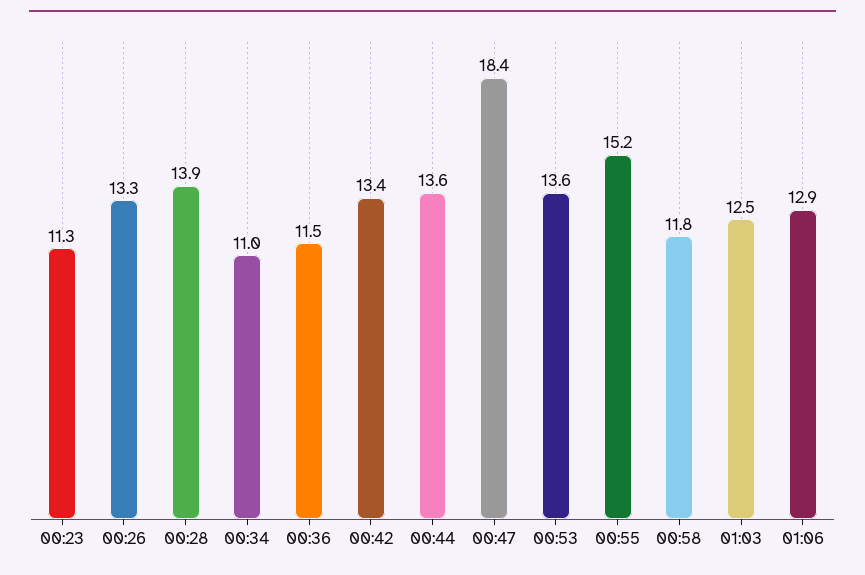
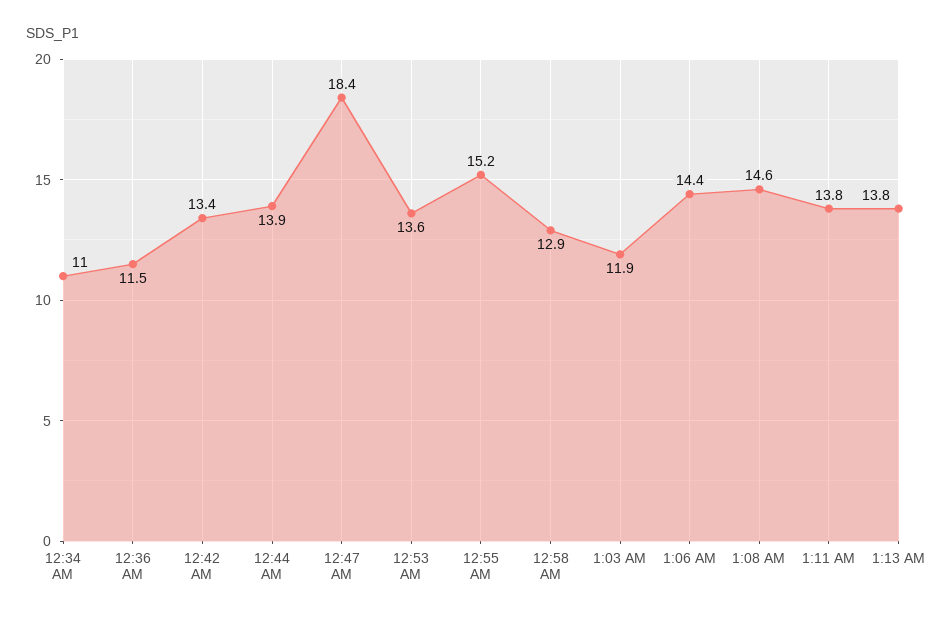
00:23: 11.3 -> none
00:26: 13.3 -> none
00:28: 13.9 -> none
00:44: 13.6 -> 13.9
00:58: 11.8 -> 12.9
01:03: 12.5 -> 11.9
01:06: 12.9 -> 14.4
1:08 AM: none -> 14.6
1:11 AM: none -> 13.8
1:13 AM: none -> 13.8

